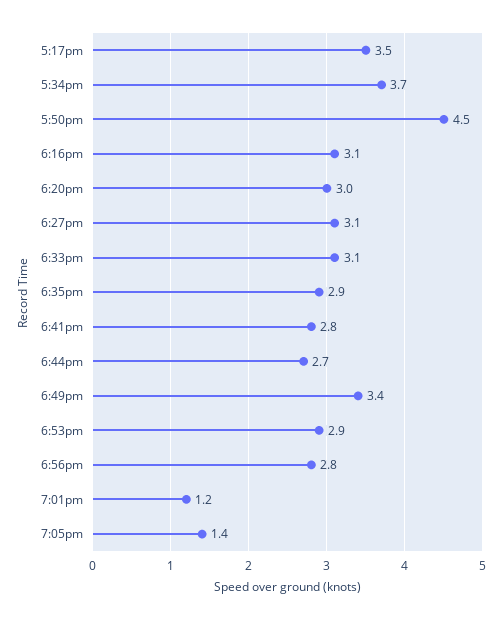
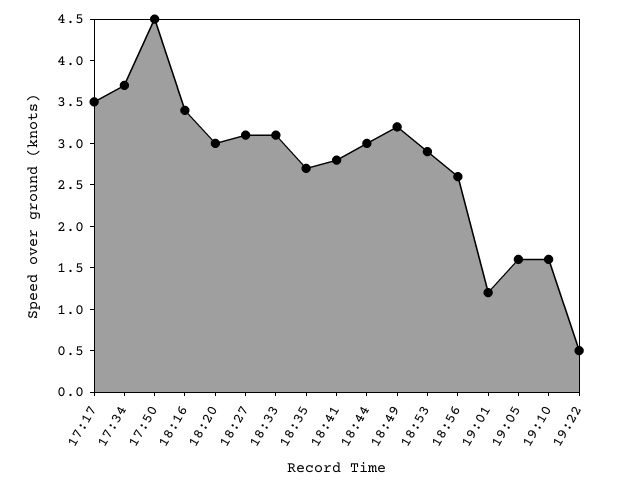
6:16pm: 3.1 -> 3.4
6:35pm: 2.9 -> 2.7
6:44pm: 2.7 -> 3
6:49pm: 3.4 -> 3.2
6:56pm: 2.8 -> 2.6
7:05pm: 1.4 -> 1.6
19:10: none -> 1.6
19:22: none -> 0.5

